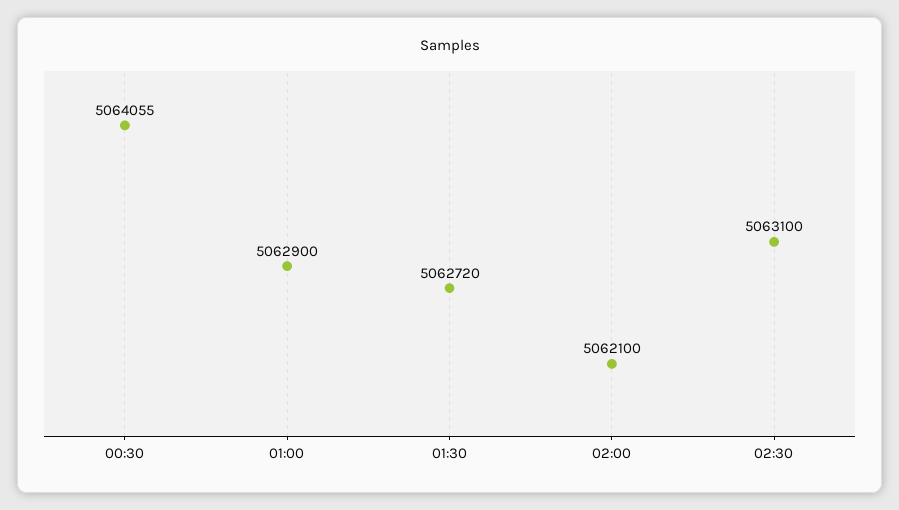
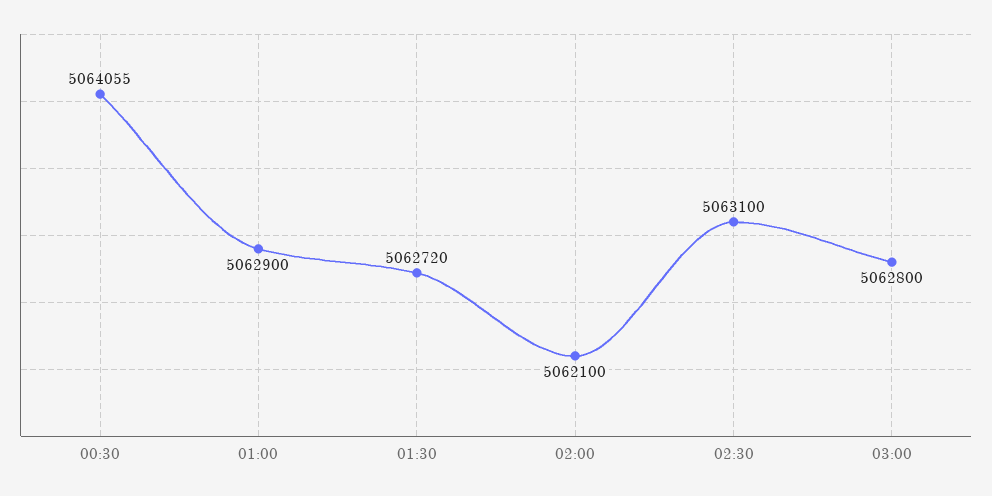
03:00: none -> 5062800

